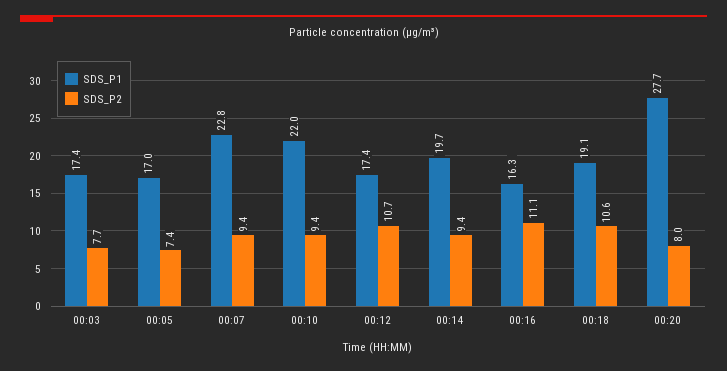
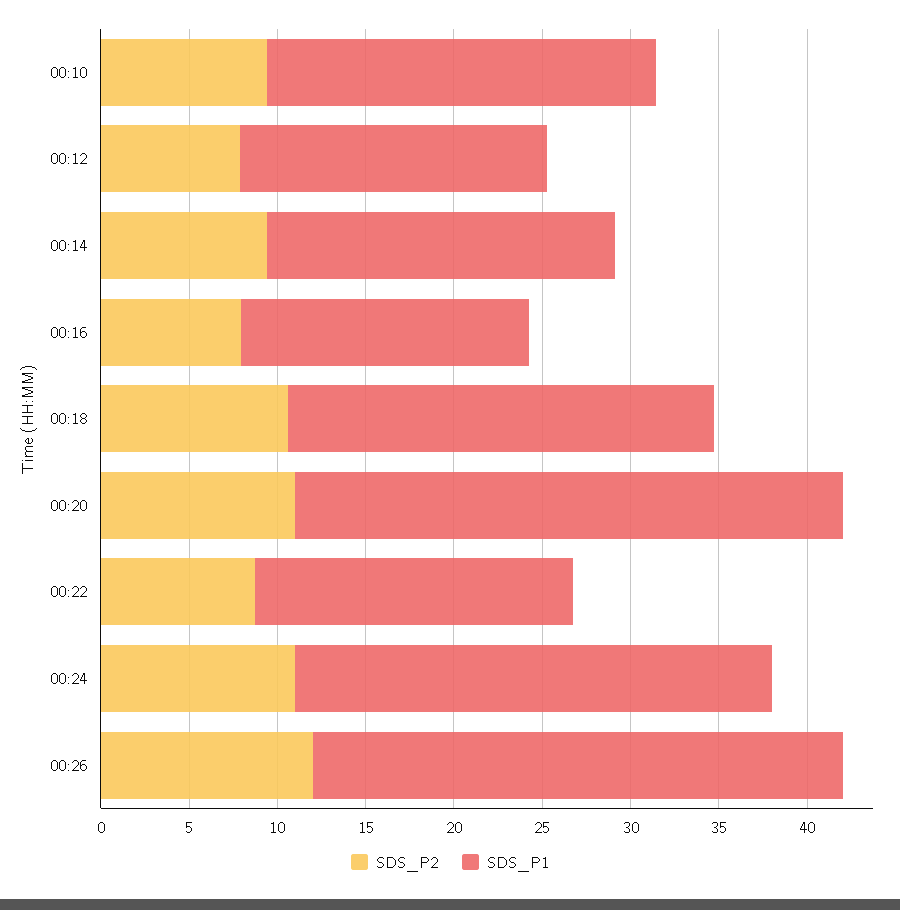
SDS_P1, 00:03: 17.4 -> none
SDS_P2, 00:03: 7.7 -> none
SDS_P1, 00:05: 17 -> none
SDS_P2, 00:05: 7.4 -> none
SDS_P1, 00:07: 22.8 -> none
SDS_P2, 00:07: 9.4 -> none
SDS_P2, 00:12: 10.7 -> 8
SDS_P2, 00:16: 11.1 -> 8
SDS_P1, 00:18: 19.1 -> 24
SDS_P1, 00:20: 27.7 -> 31
SDS_P2, 00:20: 8 -> 11
SDS_P2, 00:22: none -> 9
SDS_P1, 00:22: none -> 18
SDS_P2, 00:24: none -> 11
SDS_P1, 00:24: none -> 27
SDS_P2, 00:26: none -> 12
SDS_P1, 00:26: none -> 30

